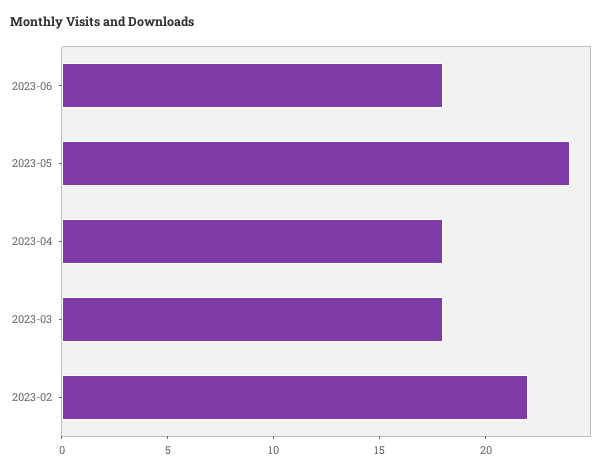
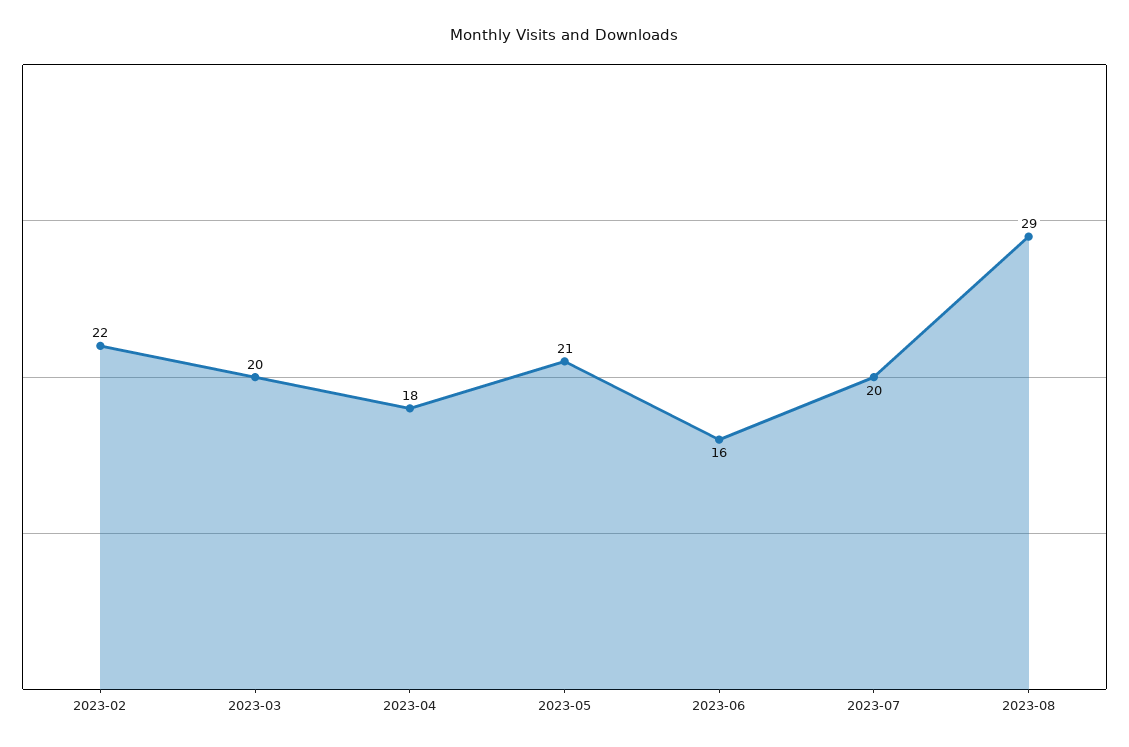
2023-06: 18 -> 16
2023-05: 24 -> 21
2023-03: 18 -> 20
2023-07: none -> 20
2023-08: none -> 29

